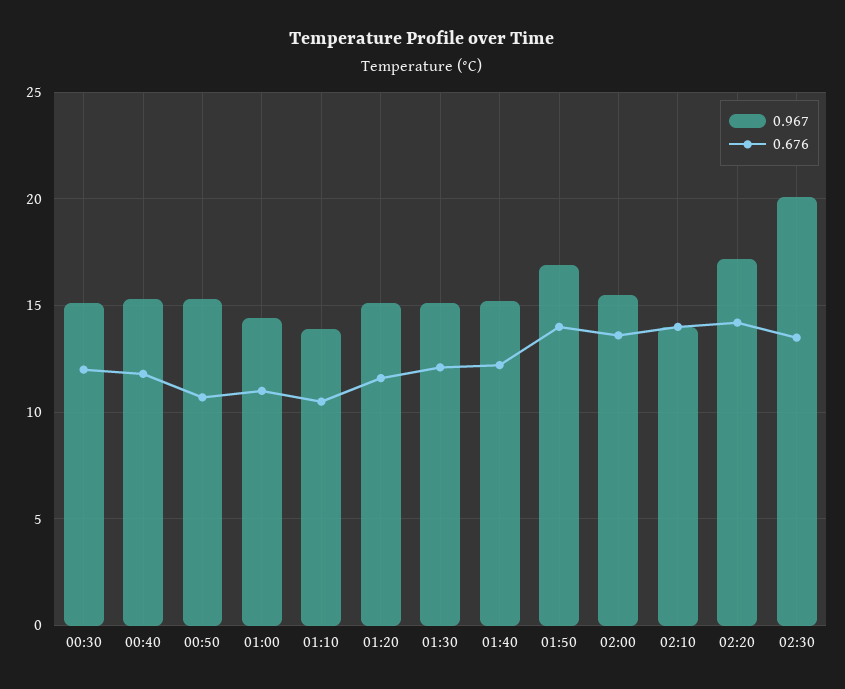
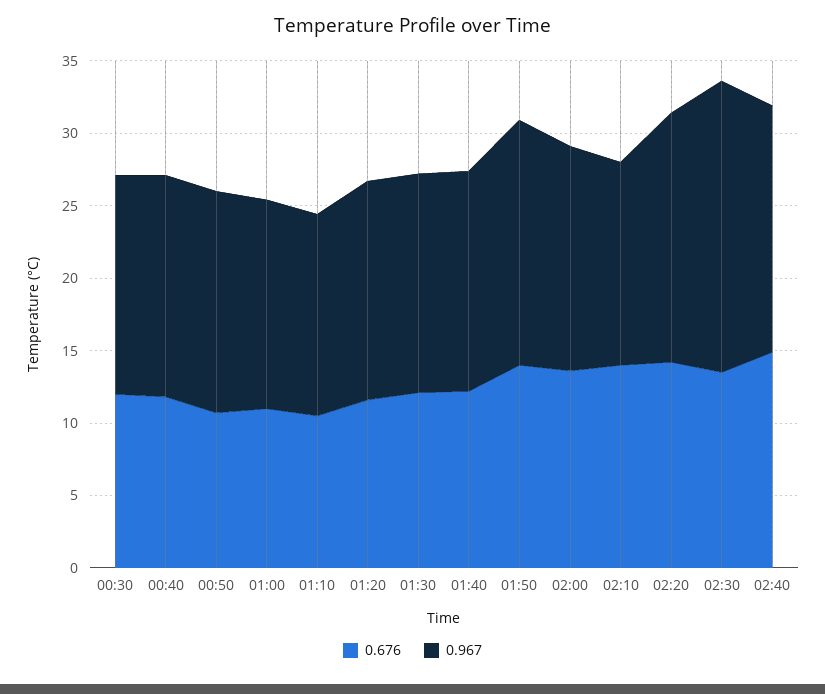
0.676, 02:40: none -> 15
0.967, 02:40: none -> 17

